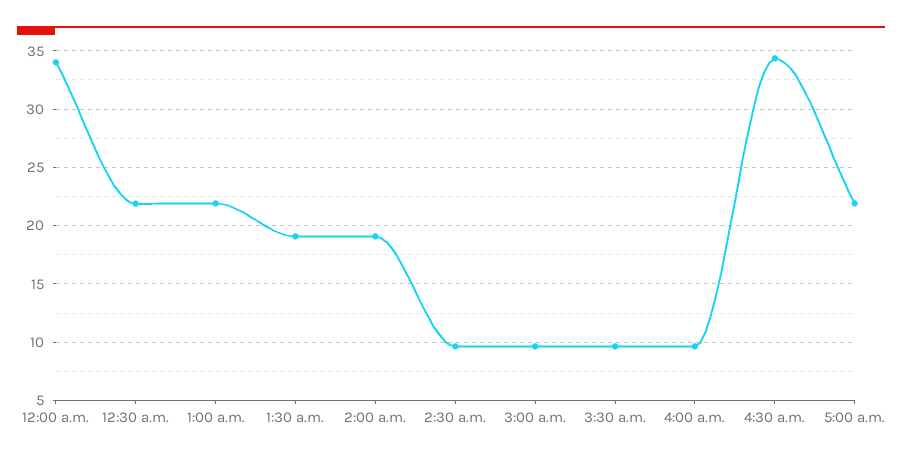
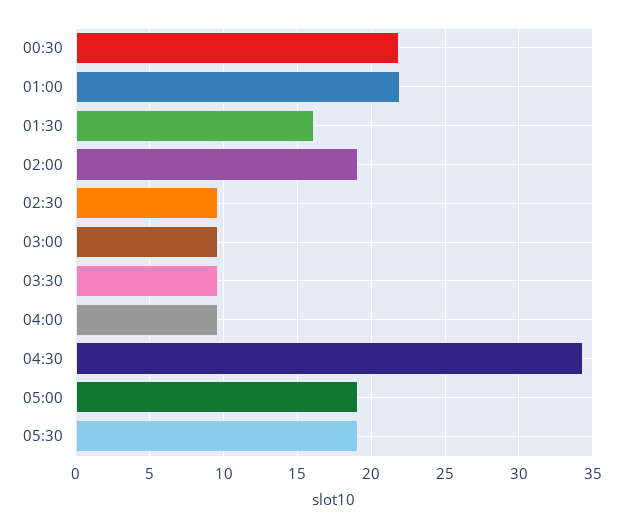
12:00 a.m.: 34 -> none
1:30 a.m.: 19 -> 16
5:00 a.m.: 22 -> 19
05:30: none -> 19

